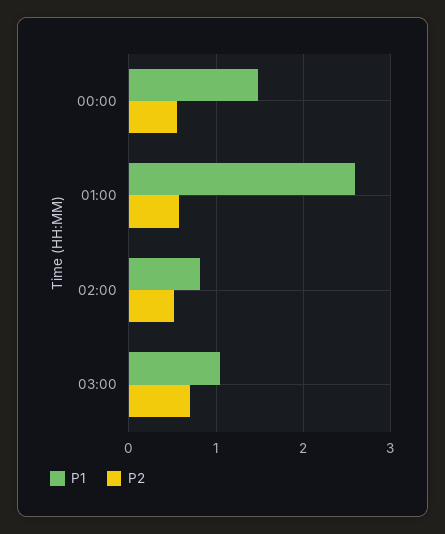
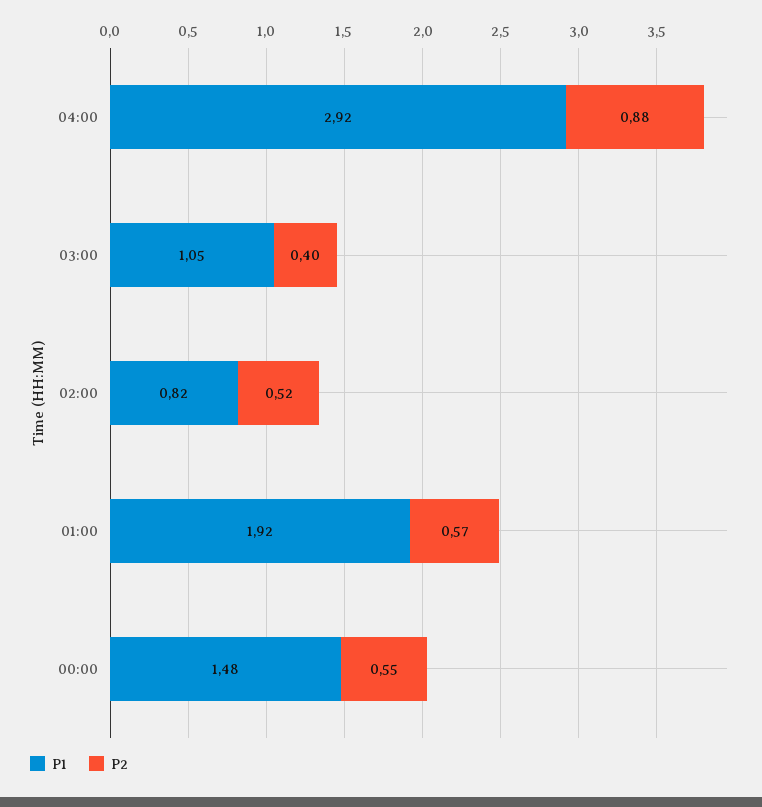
P1, 01:00: 2.6 -> 1.92
P2, 03:00: 0.7 -> 0.4
P1, 04:00: none -> 2.92
P2, 04:00: none -> 0.88

